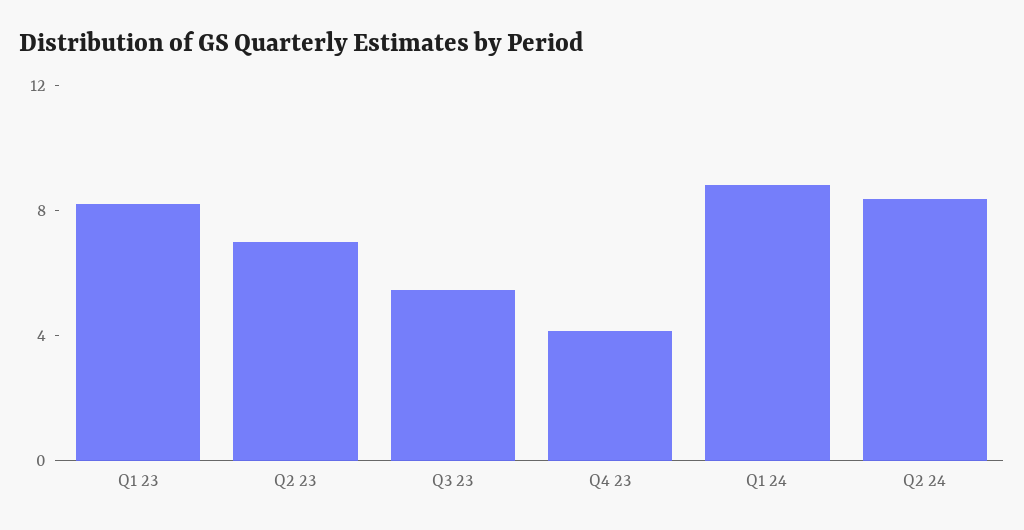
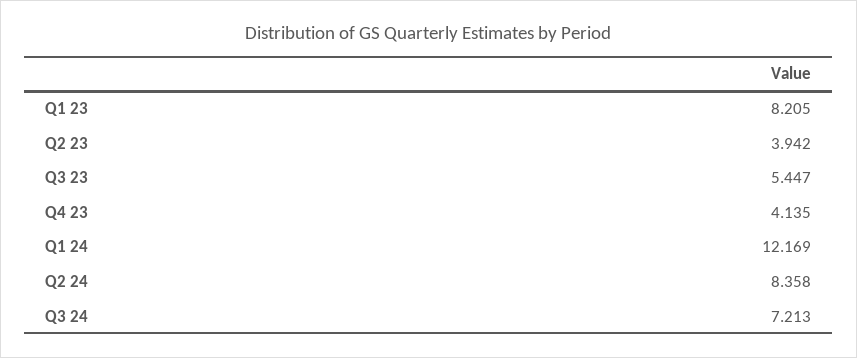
Q2 23: 7 -> 3.942
Q1 24: 9 -> 12.169
Q3 24: none -> 7.213

